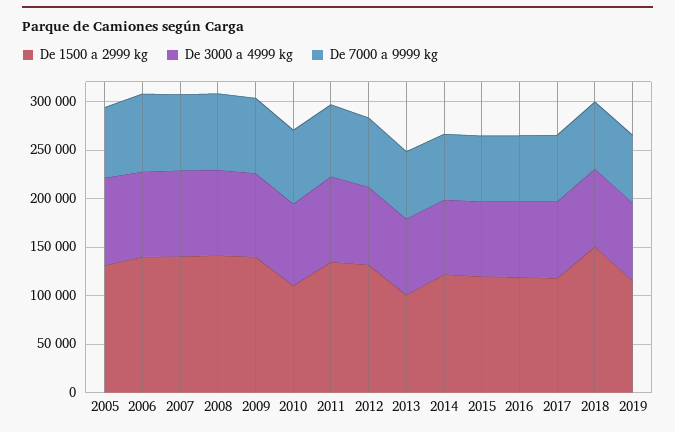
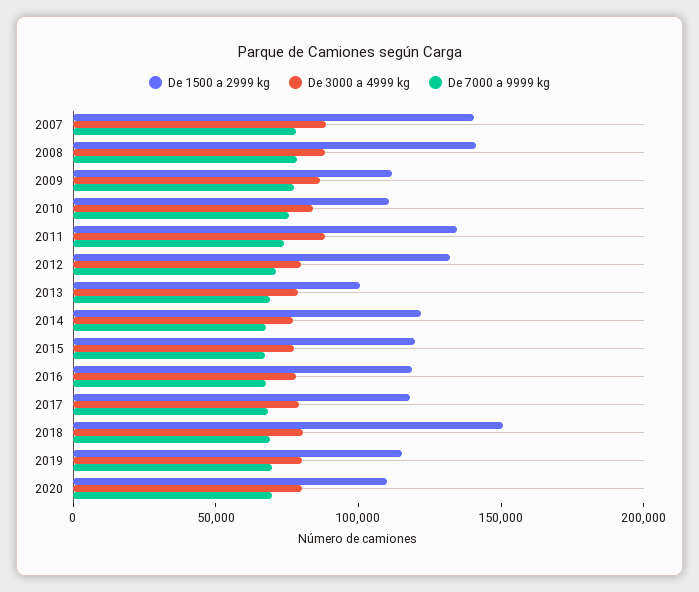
De 1500 a 2999 kg, 2005: 130000 -> none
De 3000 a 4999 kg, 2005: 90000 -> none
De 7000 a 9999 kg, 2005: 70000 -> none
De 1500 a 2999 kg, 2006: 140000 -> none
De 3000 a 4999 kg, 2006: 90000 -> none
De 7000 a 9999 kg, 2006: 80000 -> none
De 1500 a 2999 kg, 2009: 140000 -> 110000
De 1500 a 2999 kg, 2020: none -> 110000
De 3000 a 4999 kg, 2020: none -> 80000
De 7000 a 9999 kg, 2020: none -> 70000

